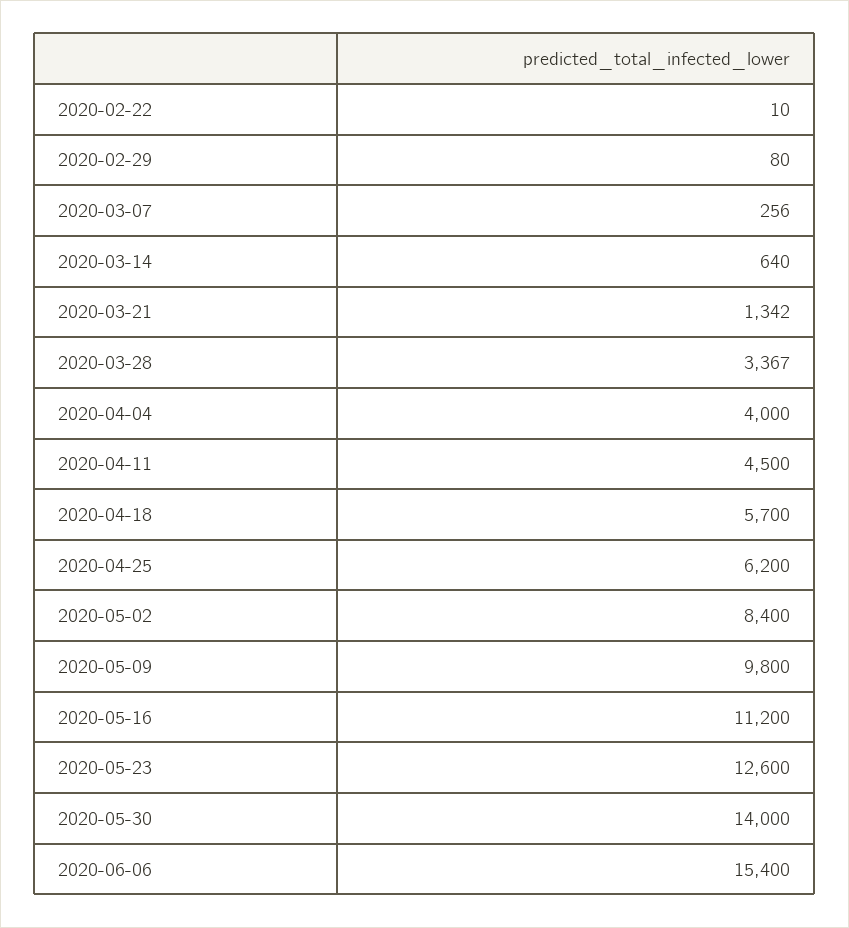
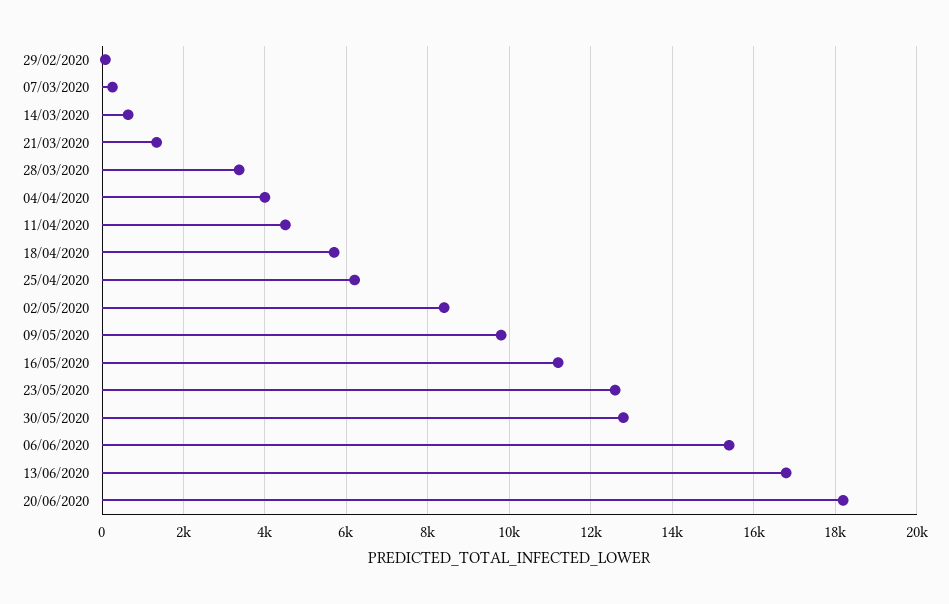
2020-02-22: 10 -> none
2020-05-30: 14000 -> 12800
13/06/2020: none -> 16800
20/06/2020: none -> 18200

